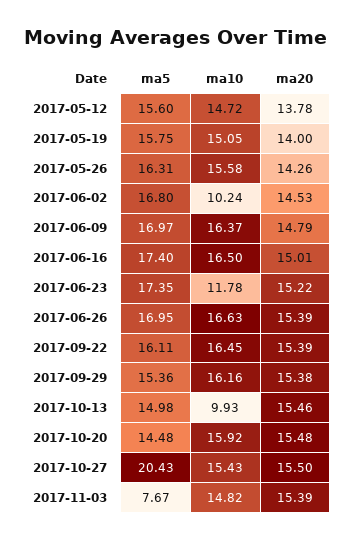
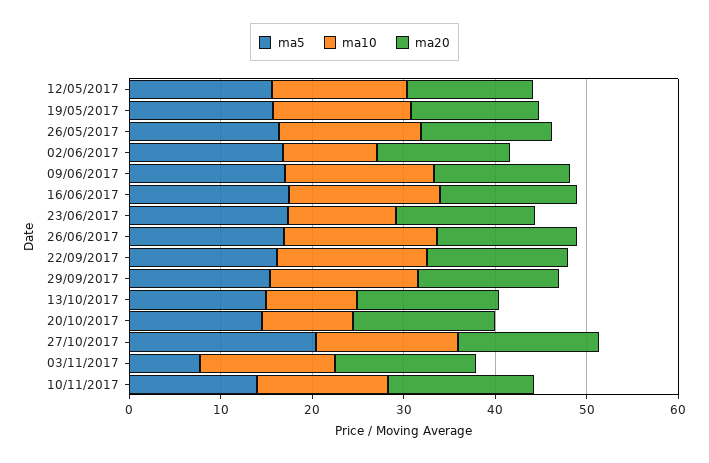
ma10, 2017-10-20: 15.92 -> 10
ma5, 10/11/2017: none -> 14
ma10, 10/11/2017: none -> 14
ma20, 10/11/2017: none -> 16

